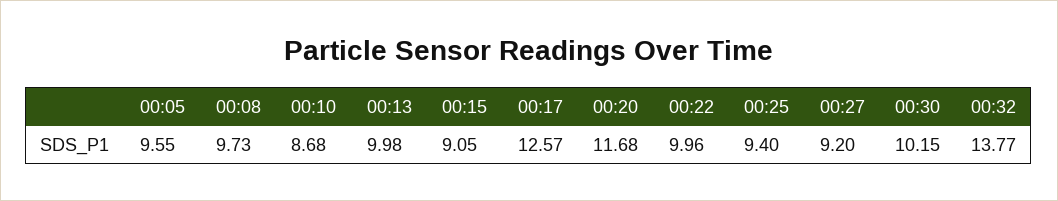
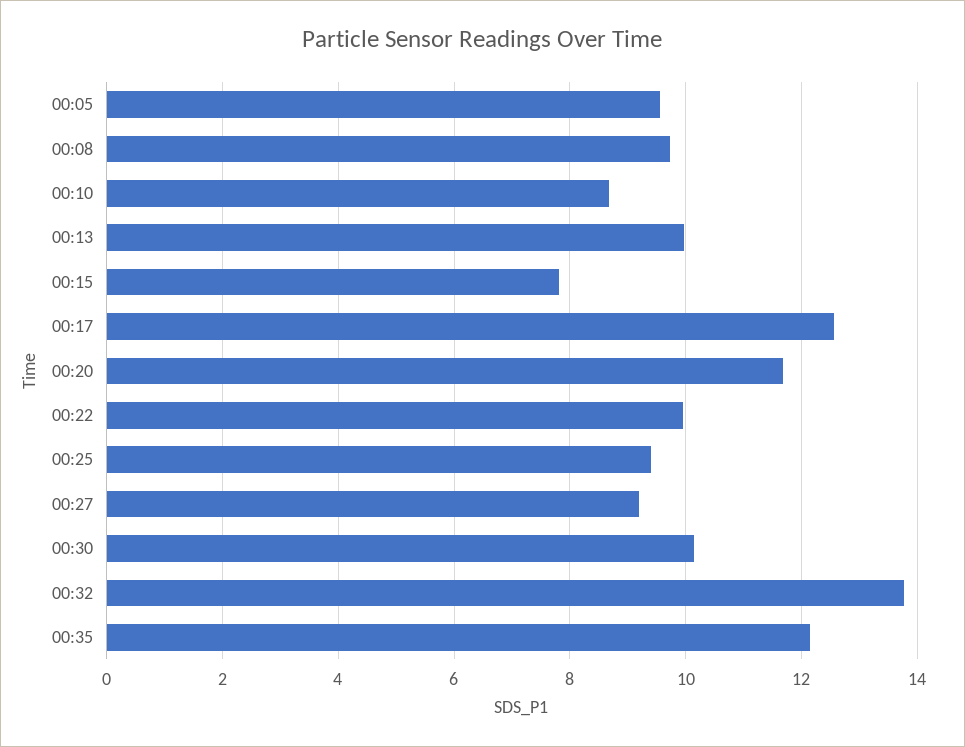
00:15: 9.05 -> 7.8
00:35: none -> 12.2

